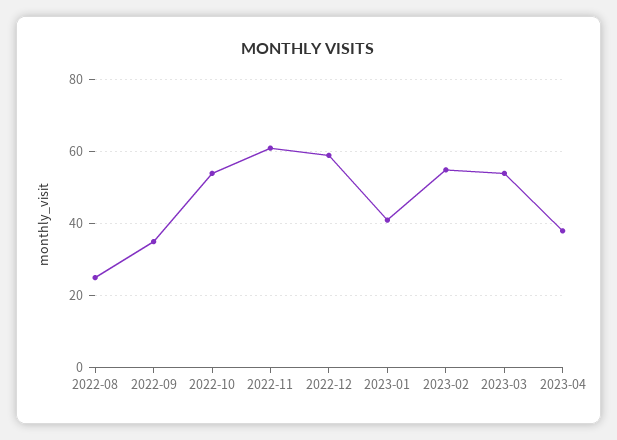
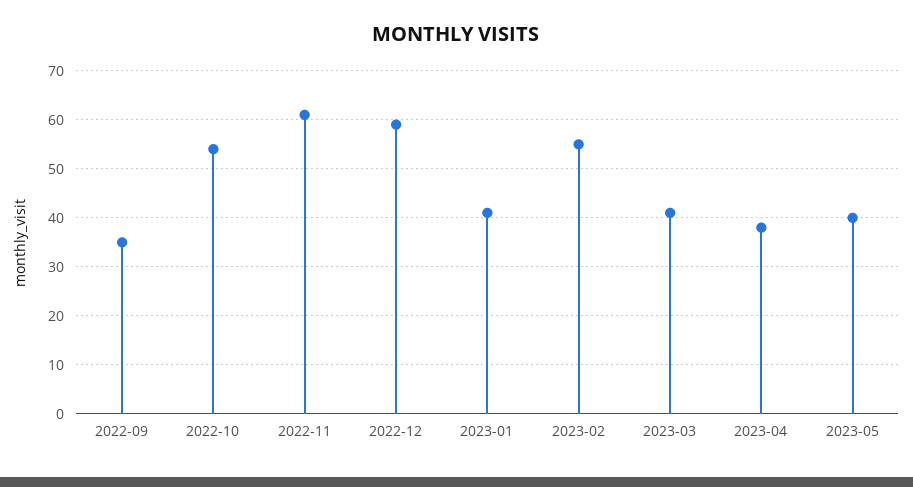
2022-08: 25 -> none
2023-03: 55 -> 40
2023-05: none -> 40

